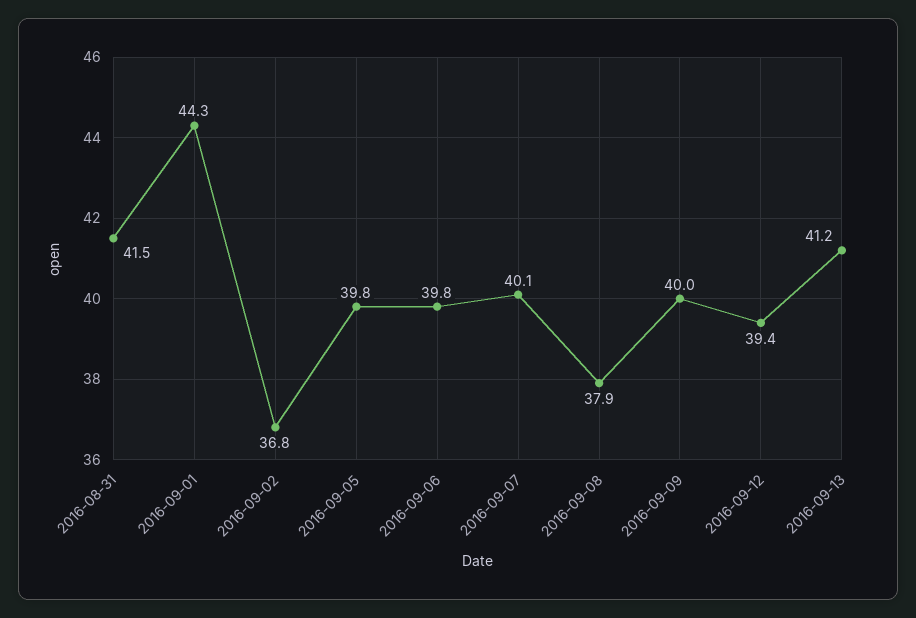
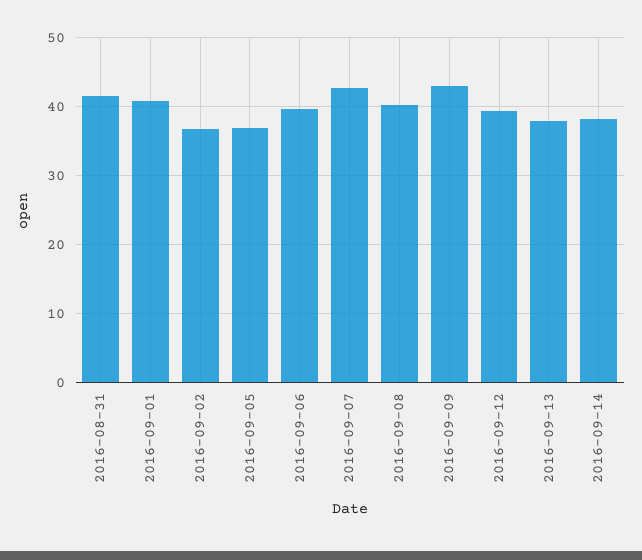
2016-09-01: 44.3 -> 41
2016-09-05: 39.8 -> 37
2016-09-07: 40.1 -> 43
2016-09-08: 37.9 -> 40
2016-09-09: 40 -> 43
2016-09-13: 41.2 -> 38
2016-09-14: none -> 38

